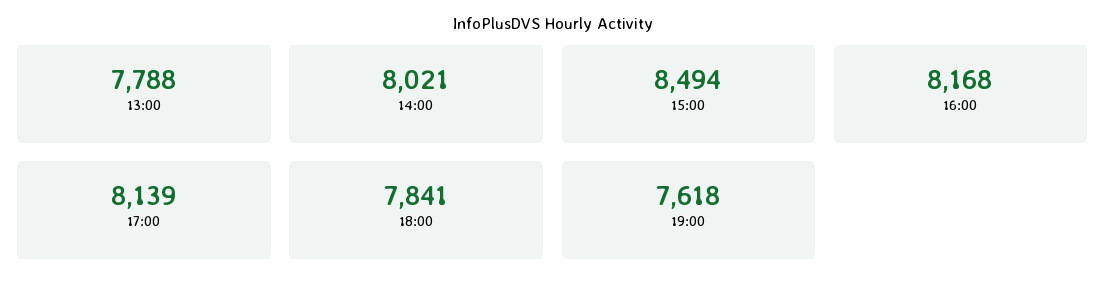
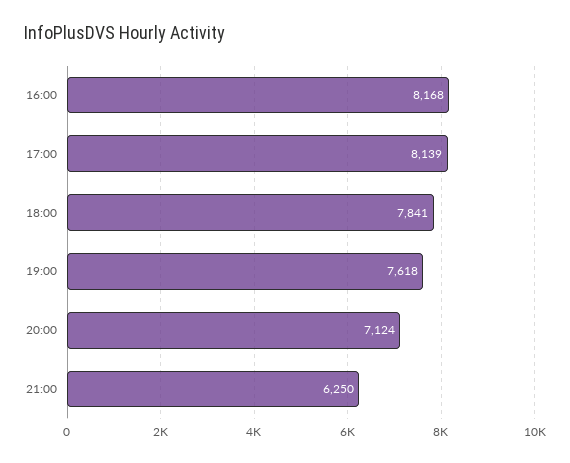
13:00: 7788 -> none
14:00: 8021 -> none
15:00: 8494 -> none
20:00: none -> 7124
21:00: none -> 6250

